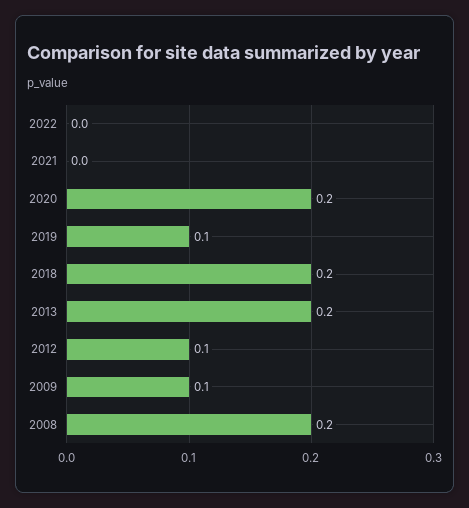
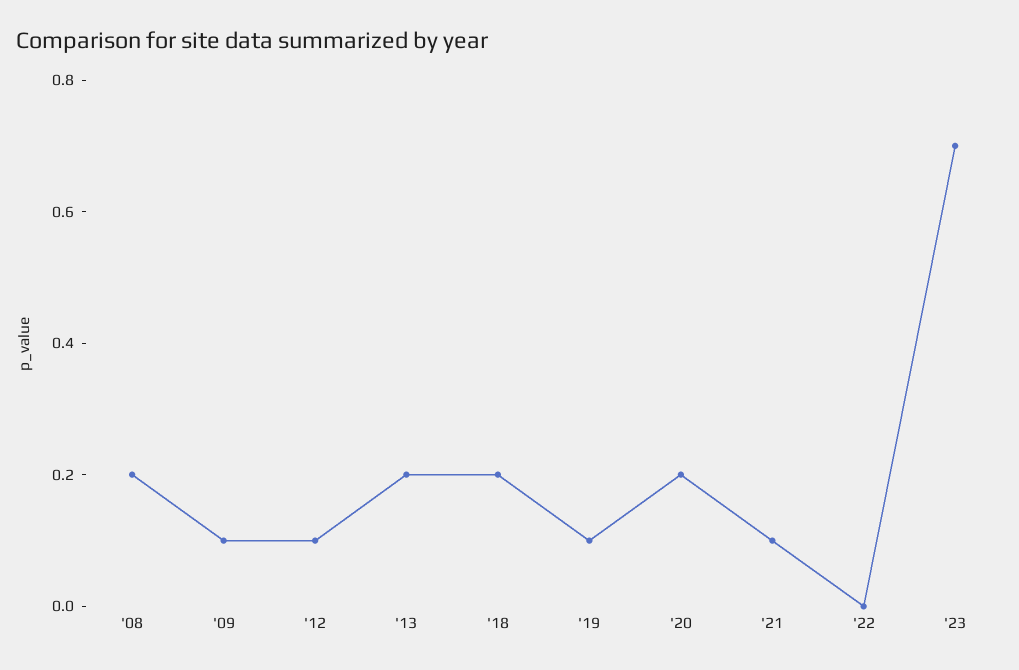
2021: 0 -> 0.1
'23: none -> 0.7

